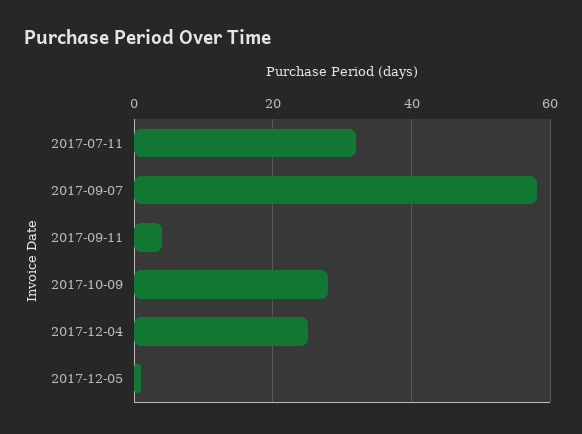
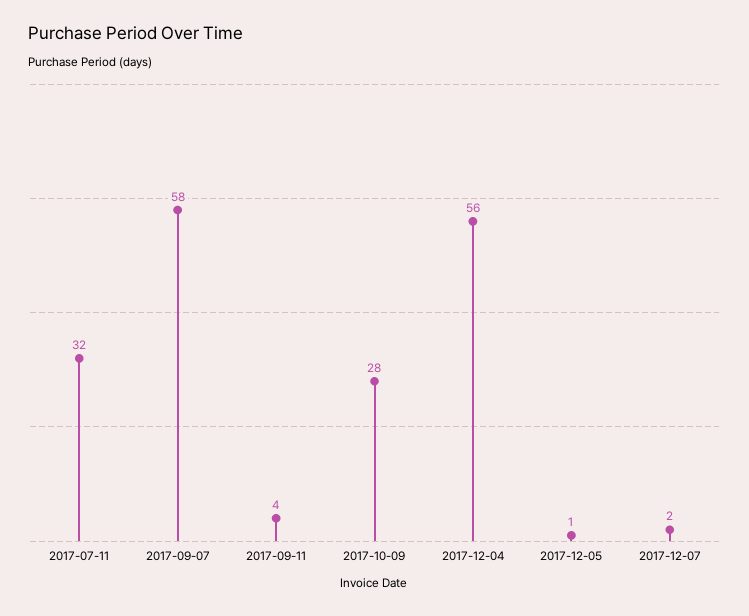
2017-12-04: 25 -> 56
2017-12-07: none -> 2

